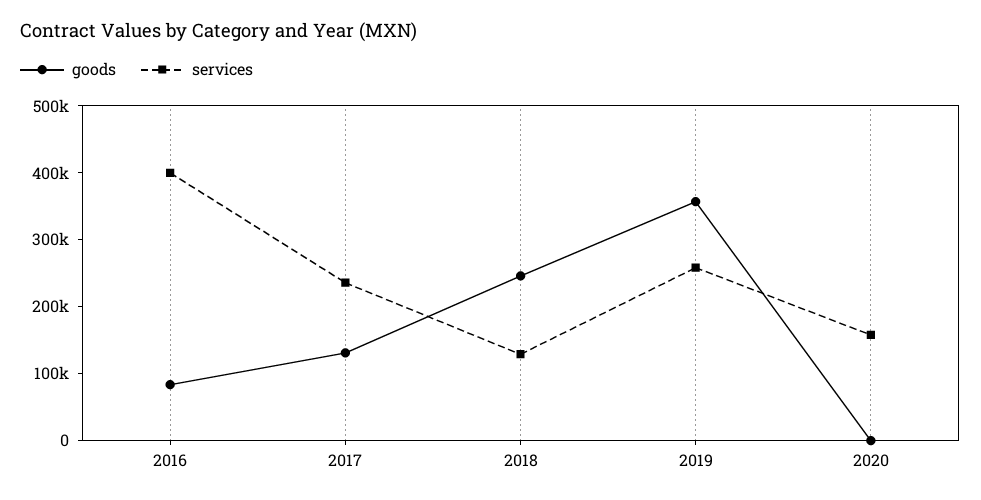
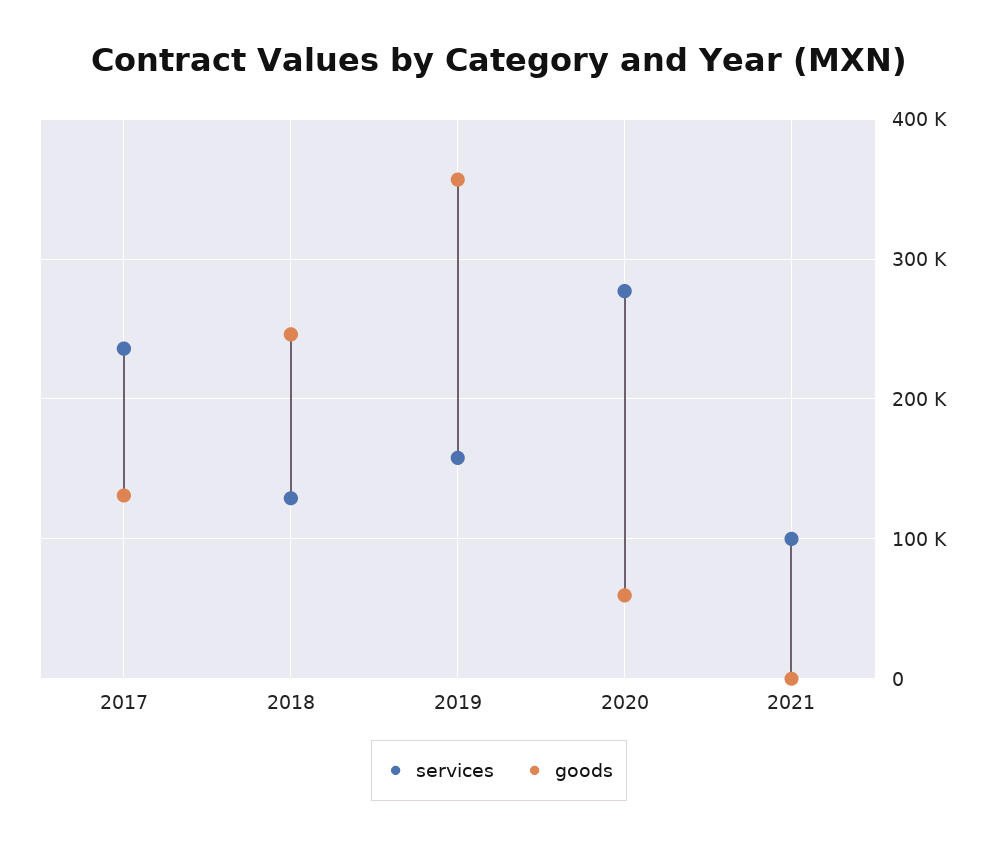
goods, 2016: 80000 -> none
services, 2016: 400000 -> none
services, 2019: 260000 -> 160000
goods, 2020: 0 -> 60000
services, 2020: 160000 -> 280000
services, 2021: none -> 100000
goods, 2021: none -> 0

